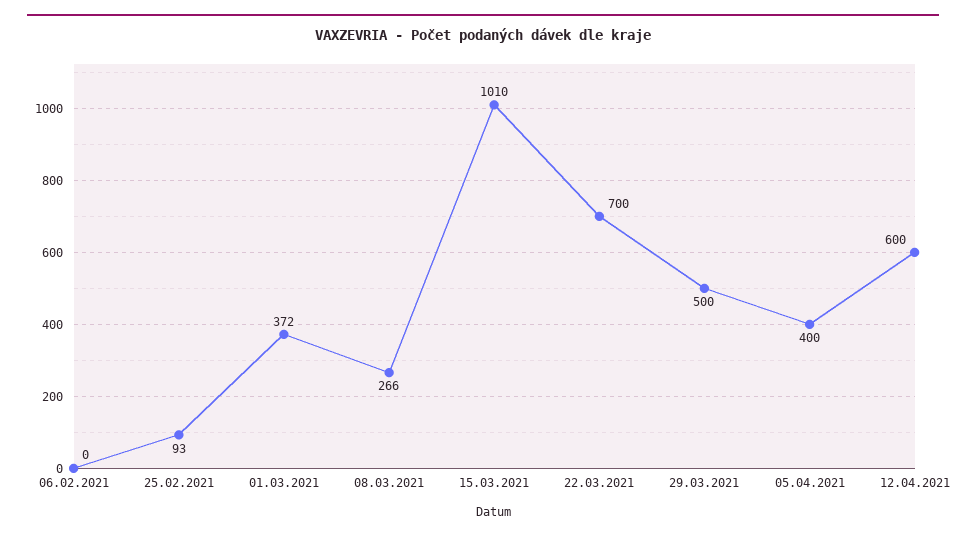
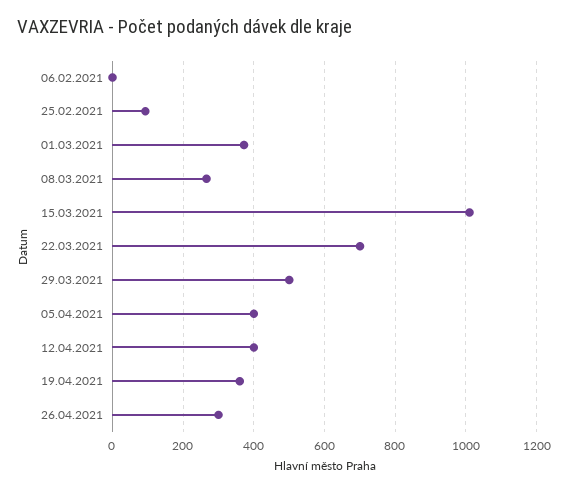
12.04.2021: 600 -> 400
19.04.2021: none -> 360
26.04.2021: none -> 300

